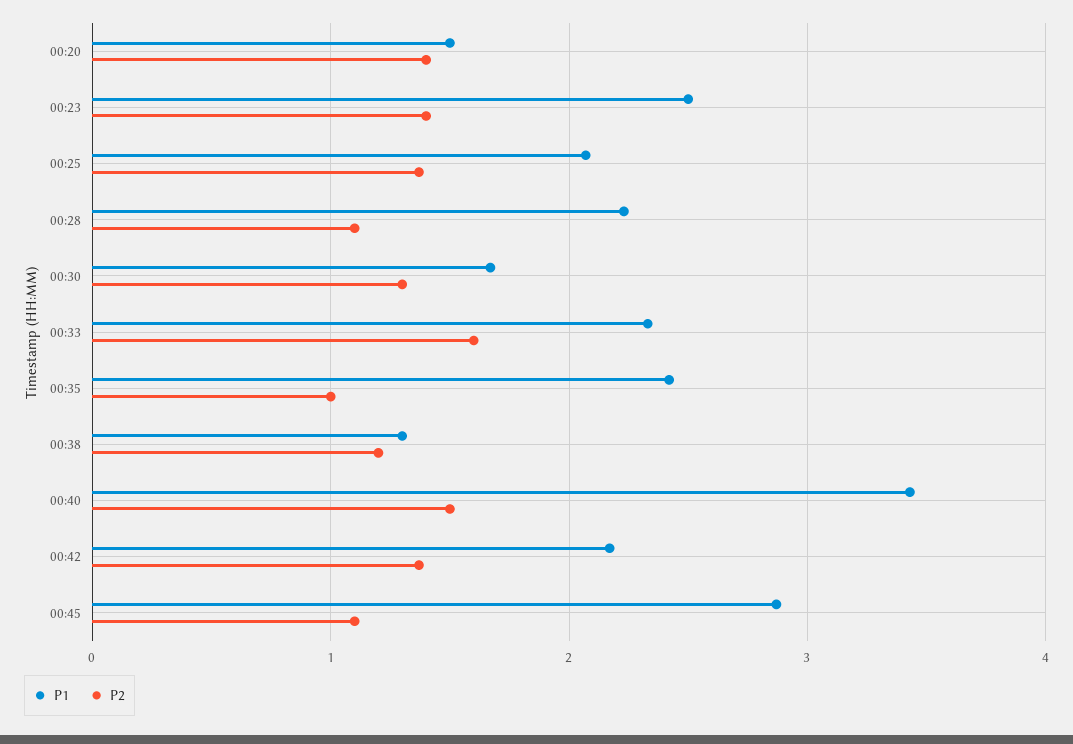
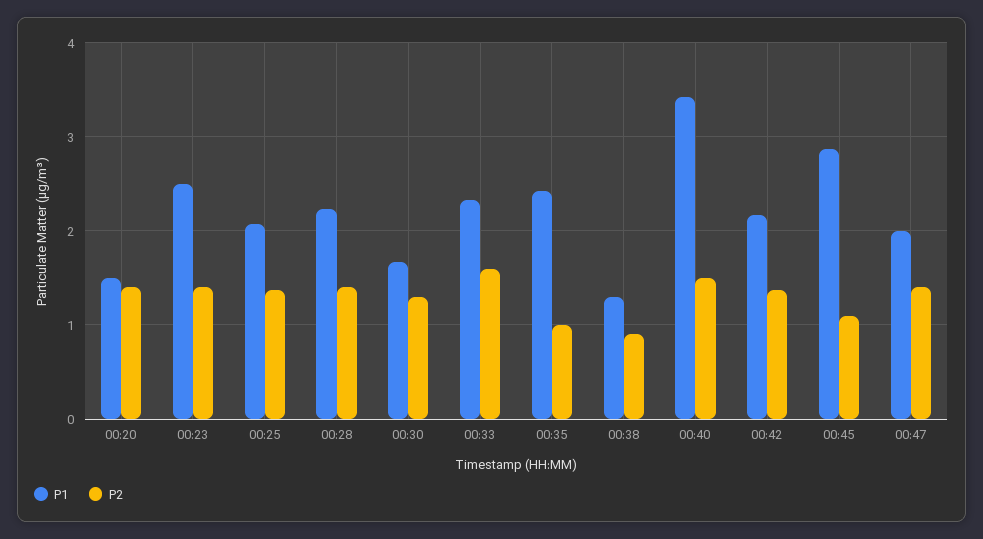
P2, 00:28: 1.1 -> 1.4
P2, 00:38: 1.2 -> 0.9
P1, 00:47: none -> 2
P2, 00:47: none -> 1.4

